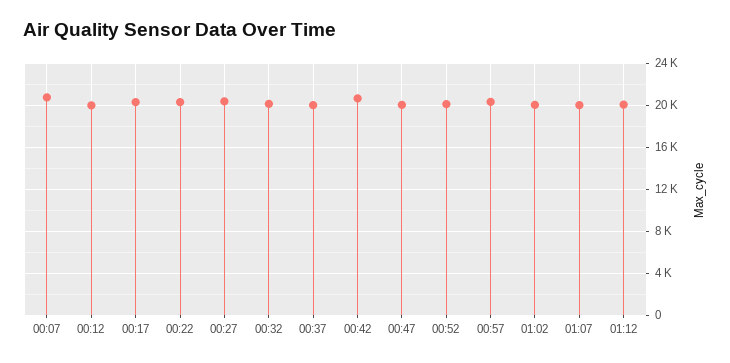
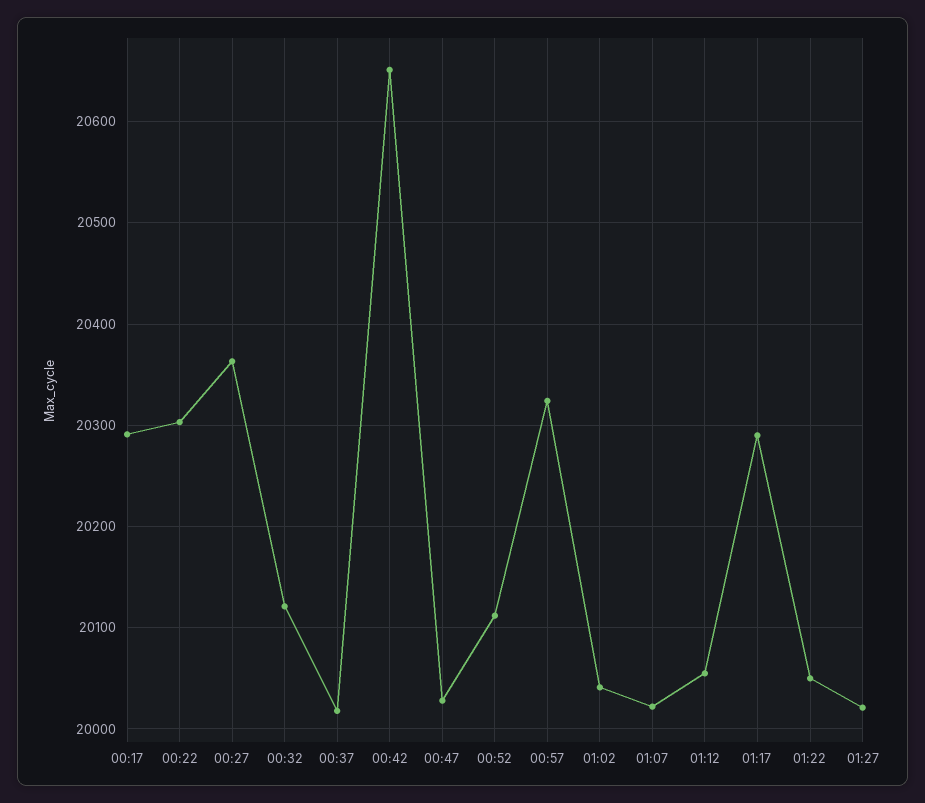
00:07: 21000 -> none
00:12: 20000 -> none
01:17: none -> 20290
01:22: none -> 20050
01:27: none -> 20020

